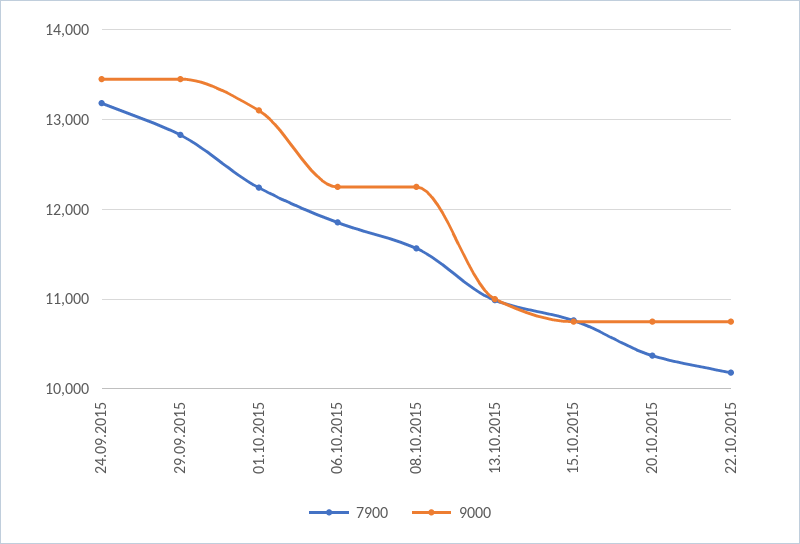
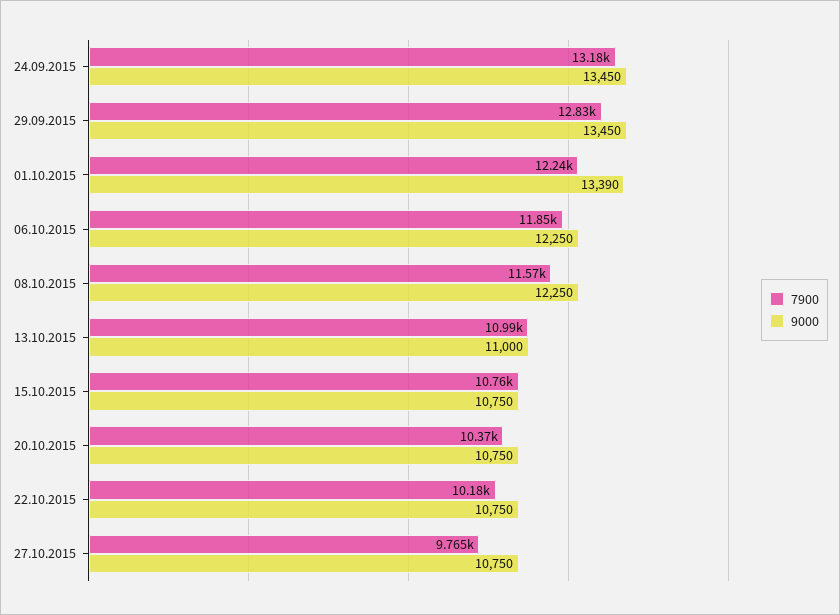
9000, 01.10.2015: 13100 -> 13390
7900, 27.10.2015: none -> 9765
9000, 27.10.2015: none -> 10750

